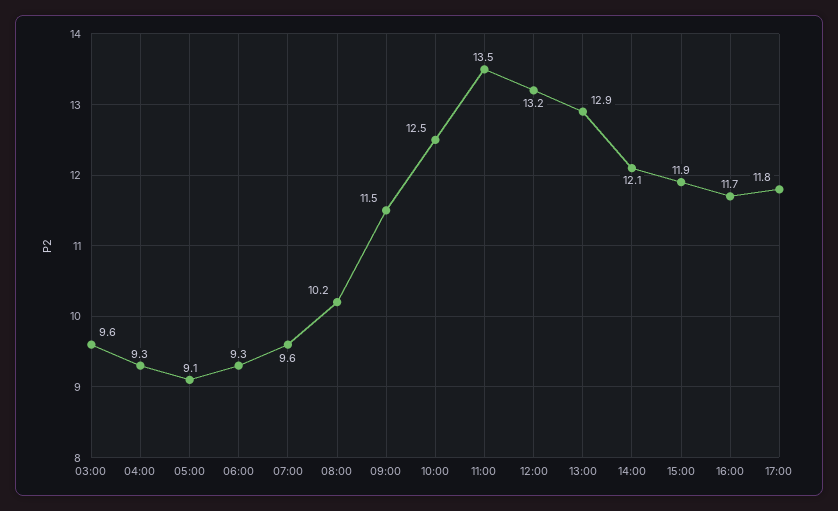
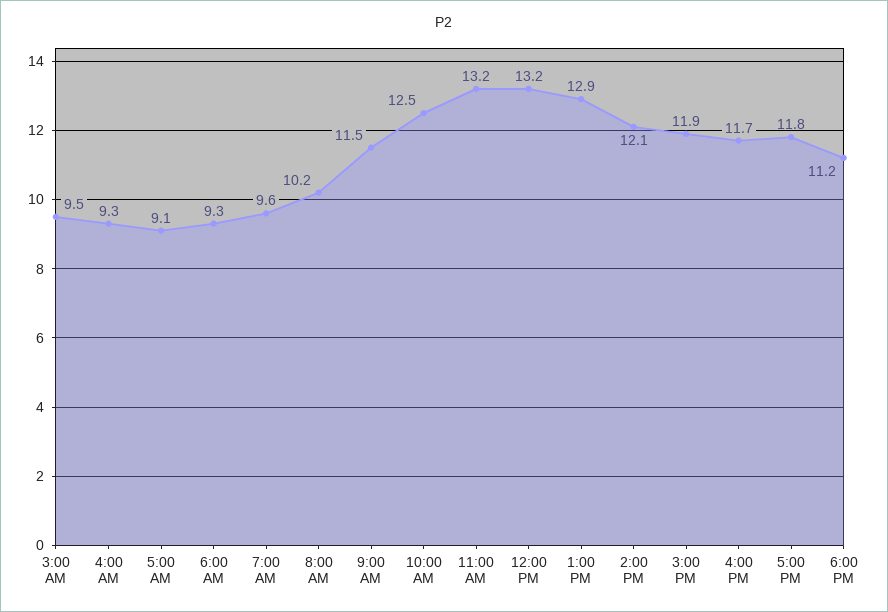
03:00: 9.6 -> 9.5
11:00: 13.5 -> 13.2
6:00 PM: none -> 11.2

